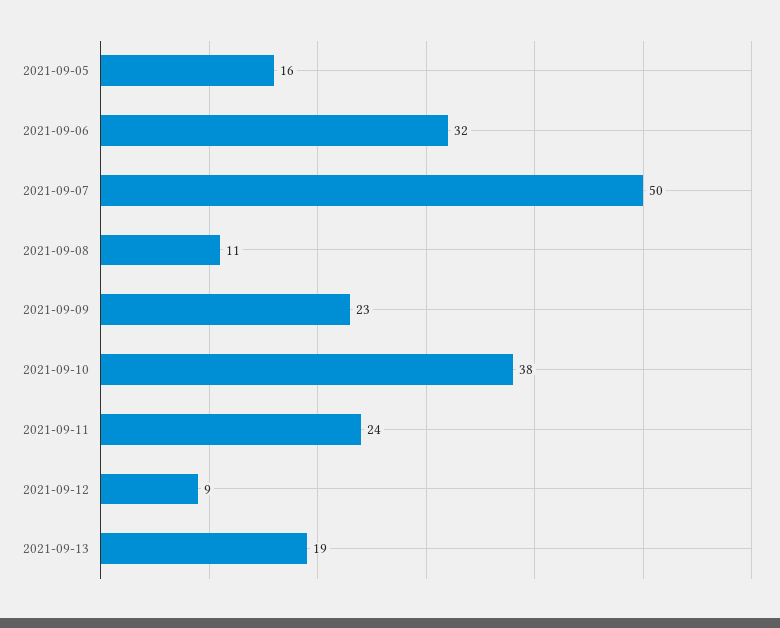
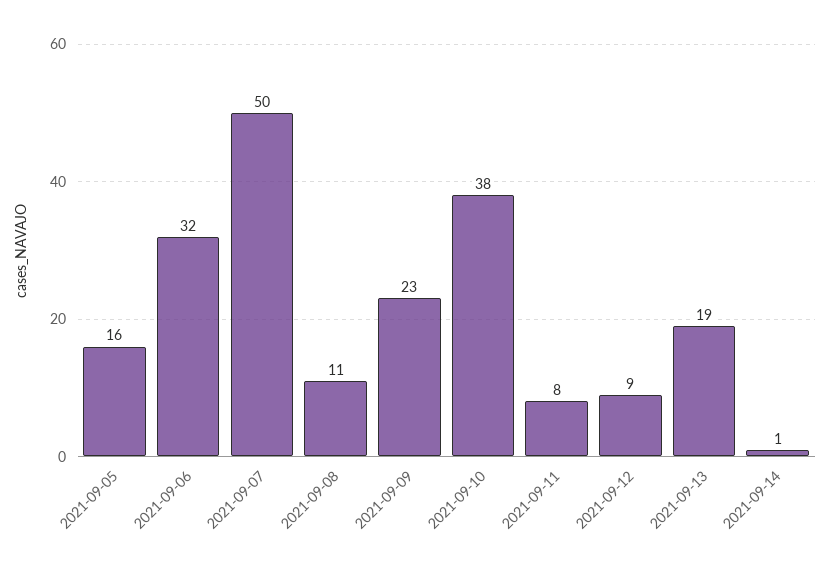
2021-09-11: 24 -> 8
2021-09-14: none -> 1

